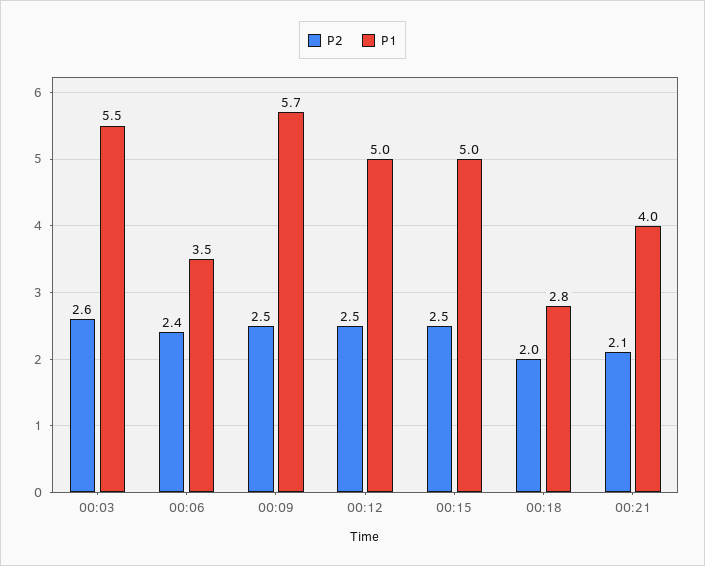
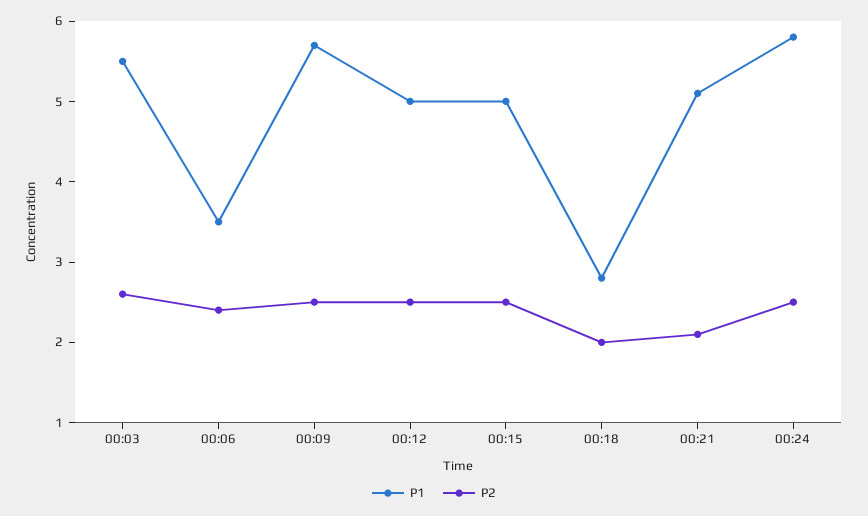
P1, 00:21: 4 -> 5.1
P1, 00:24: none -> 5.8
P2, 00:24: none -> 2.5

